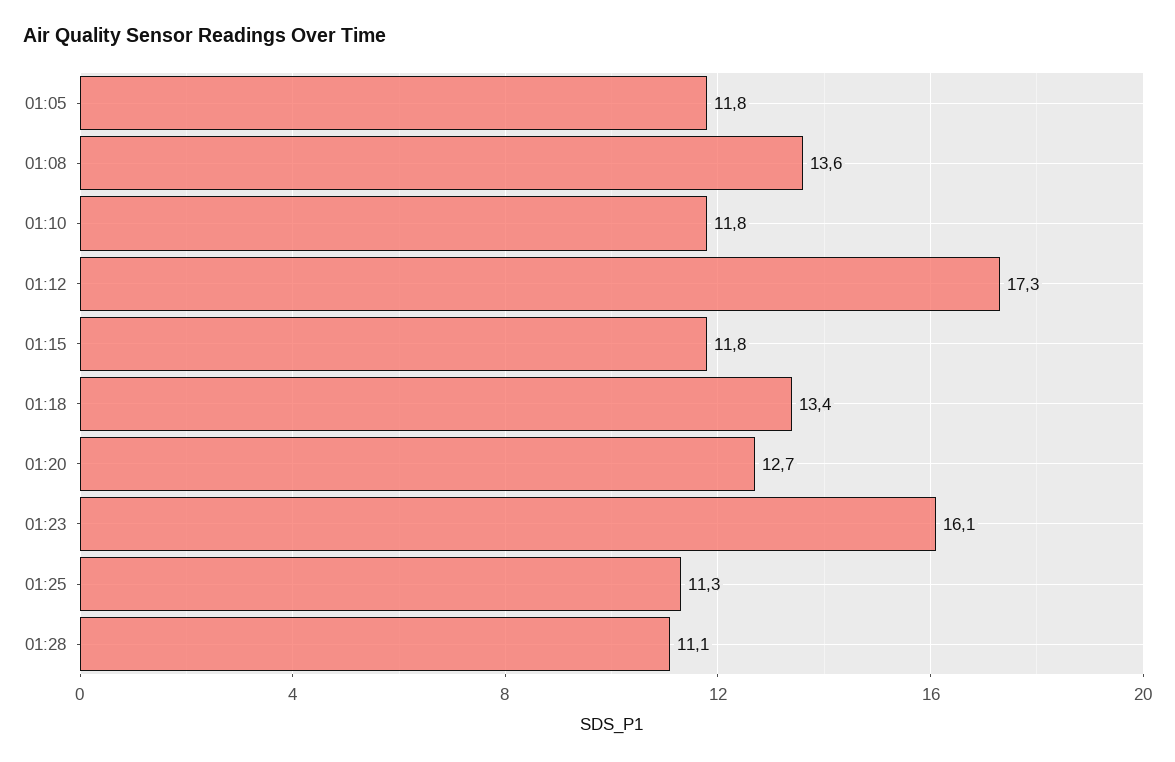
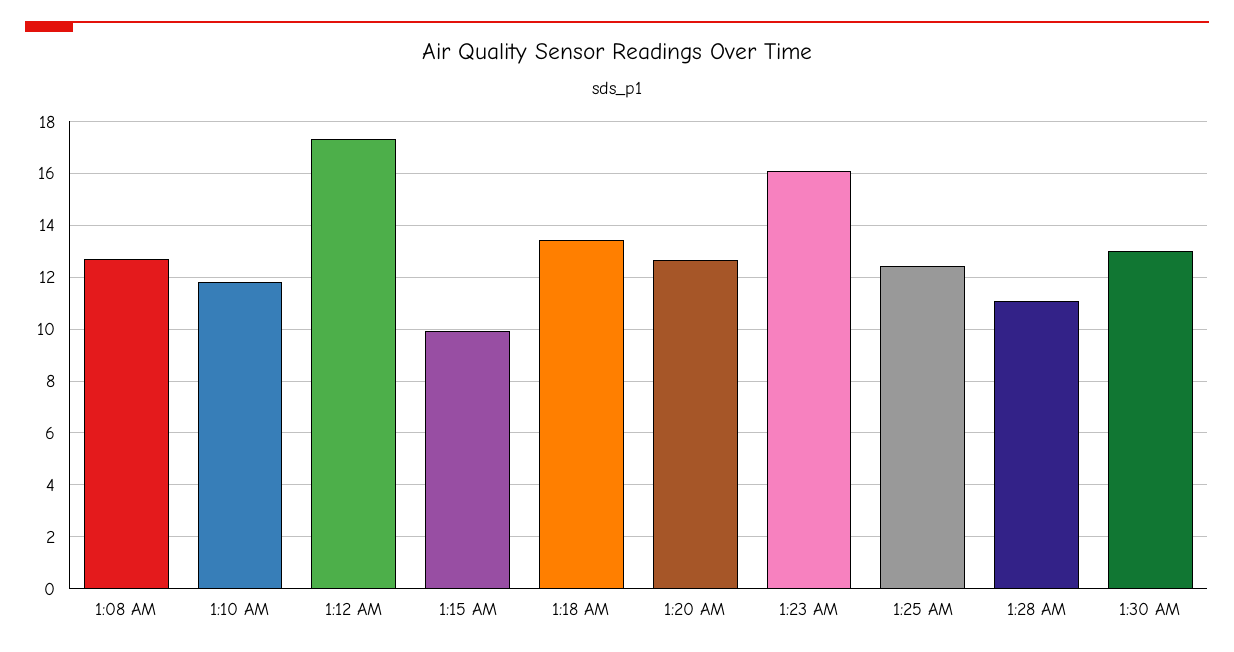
01:05: 11.8 -> none
01:08: 13.6 -> 12.75
01:15: 11.8 -> 10
01:25: 11.3 -> 12.5
1:30 AM: none -> 13

